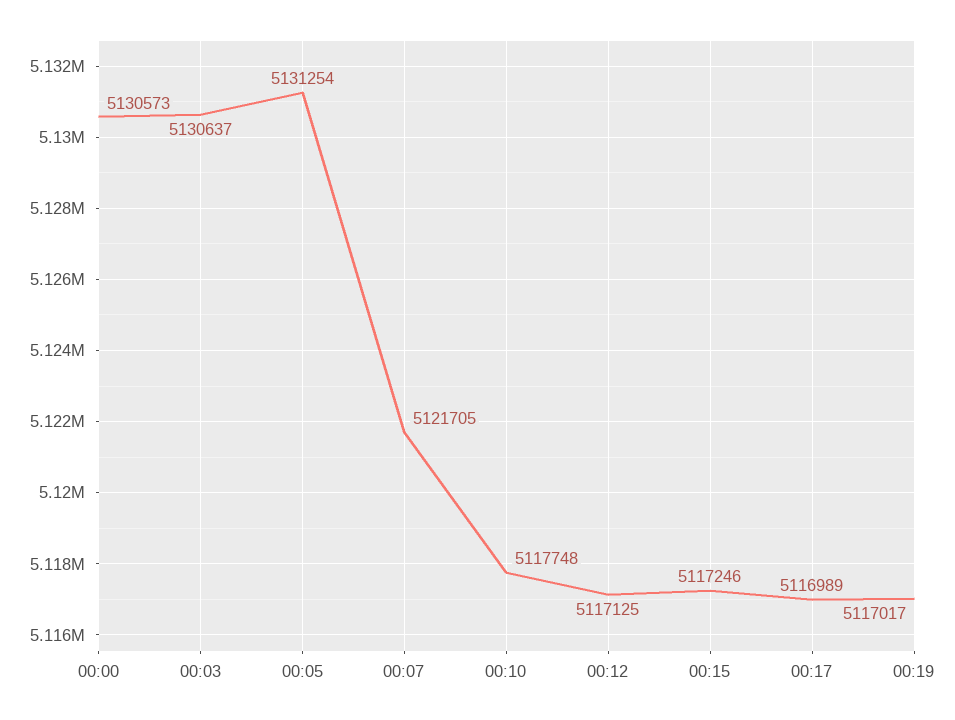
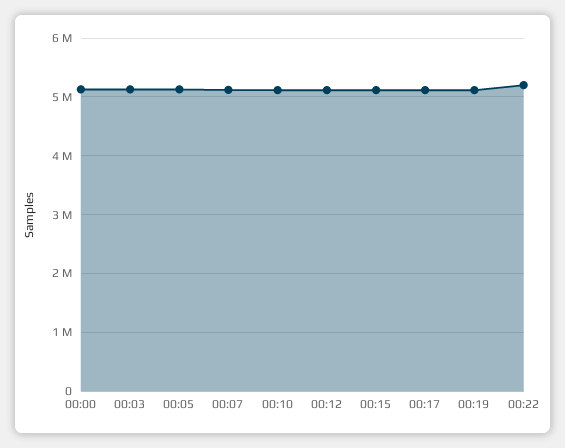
00:22: none -> 5200000

